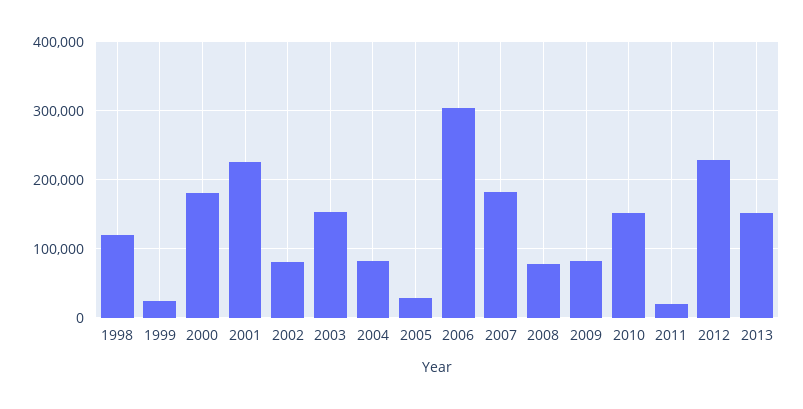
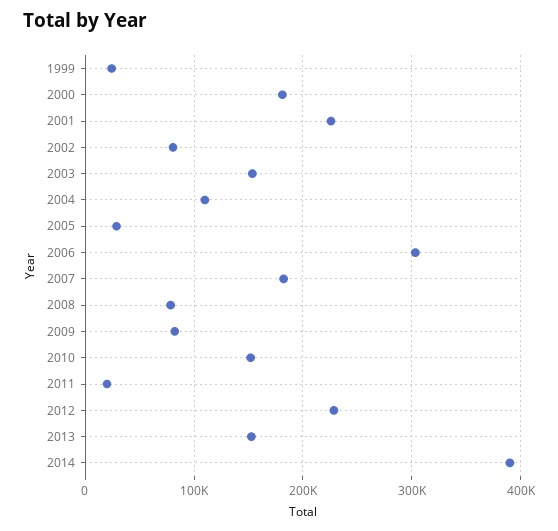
1998: 120000 -> none
2004: 80000 -> 110000
2014: none -> 390000

